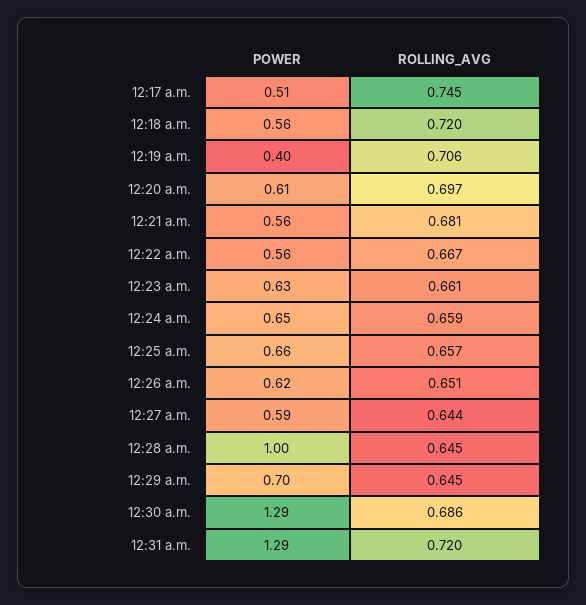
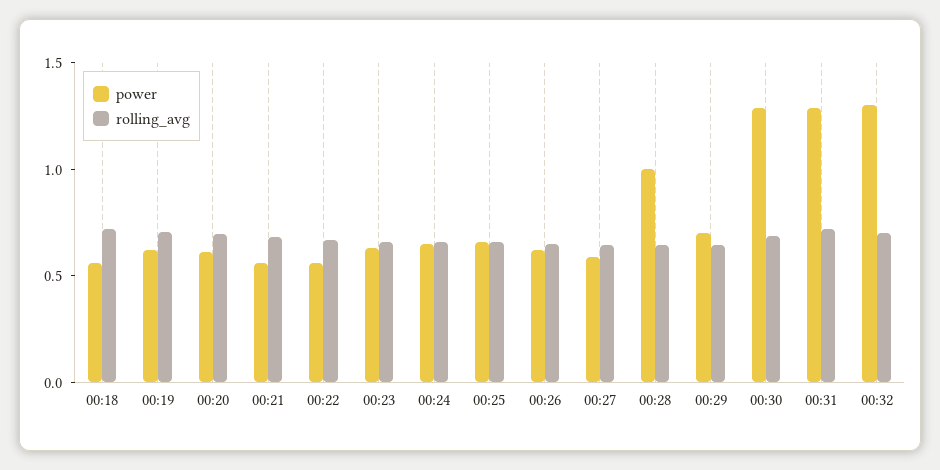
POWER, 12:17 a.m.: 0.51 -> none
ROLLING_AVG, 12:17 a.m.: 0.745 -> none
POWER, 12:19 a.m.: 0.4 -> 0.6
POWER, 00:32: none -> 1.3
ROLLING_AVG, 00:32: none -> 0.7

